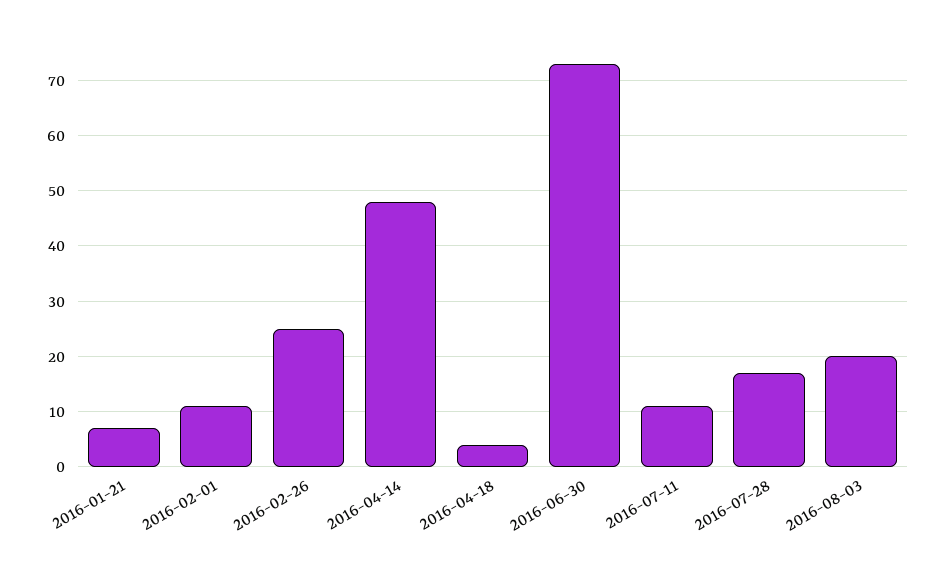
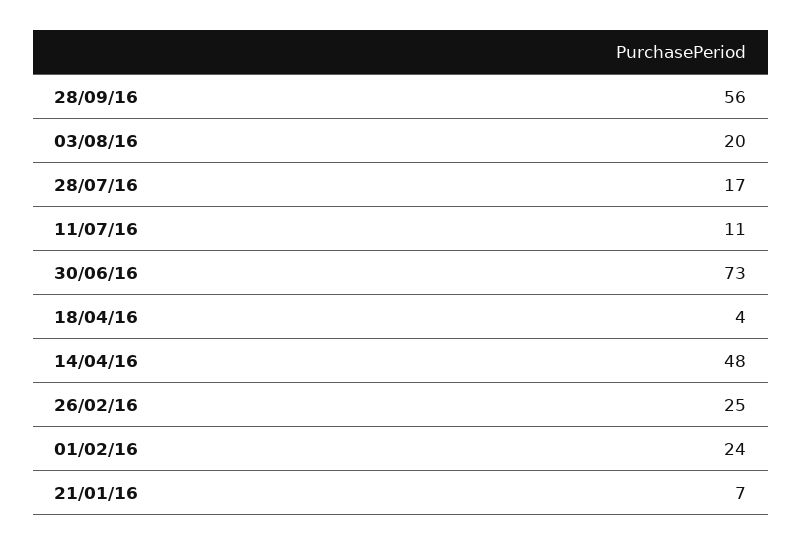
2016-02-01: 10 -> 24
28/09/16: none -> 56

